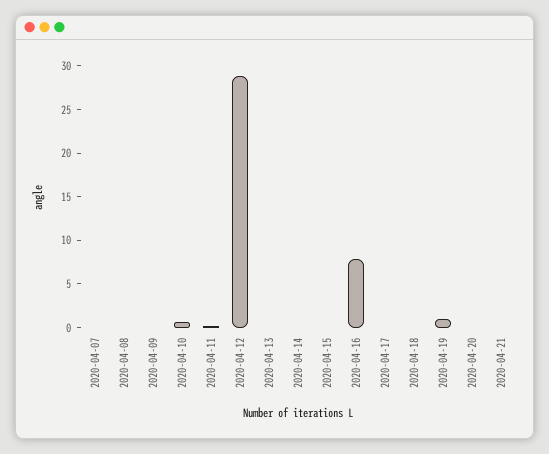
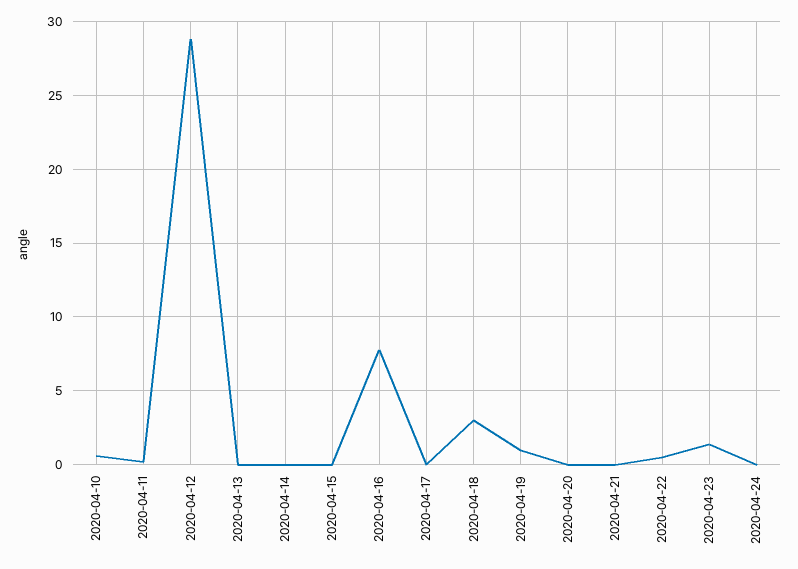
2020-04-07: 0 -> none
2020-04-08: 0 -> none
2020-04-09: 0 -> none
2020-04-18: 0 -> 3
2020-04-22: none -> 0.5
2020-04-23: none -> 1.5
2020-04-24: none -> 0

